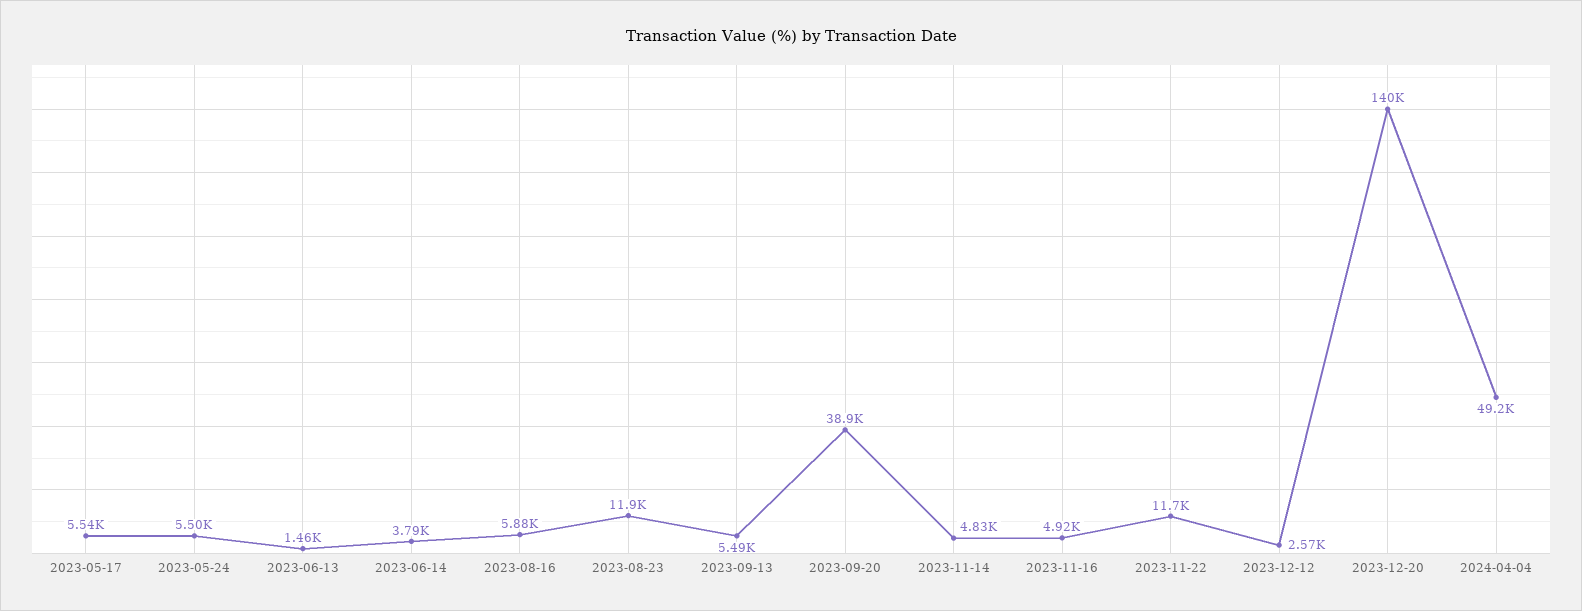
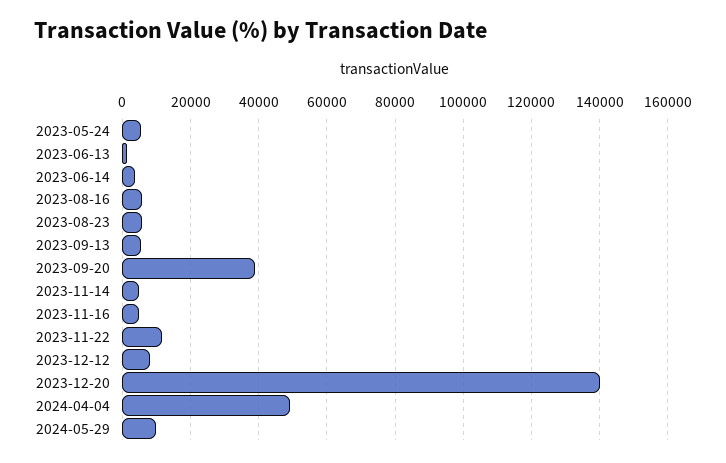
2023-05-17: 5540 -> none
2023-08-23: 11900 -> 6000
2023-12-12: 2570 -> 8000
2024-05-29: none -> 10000

